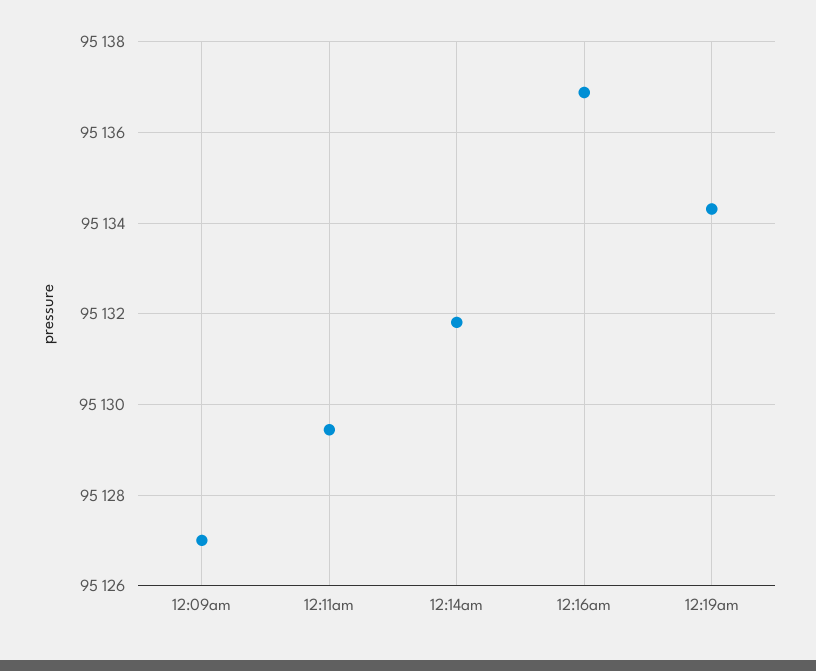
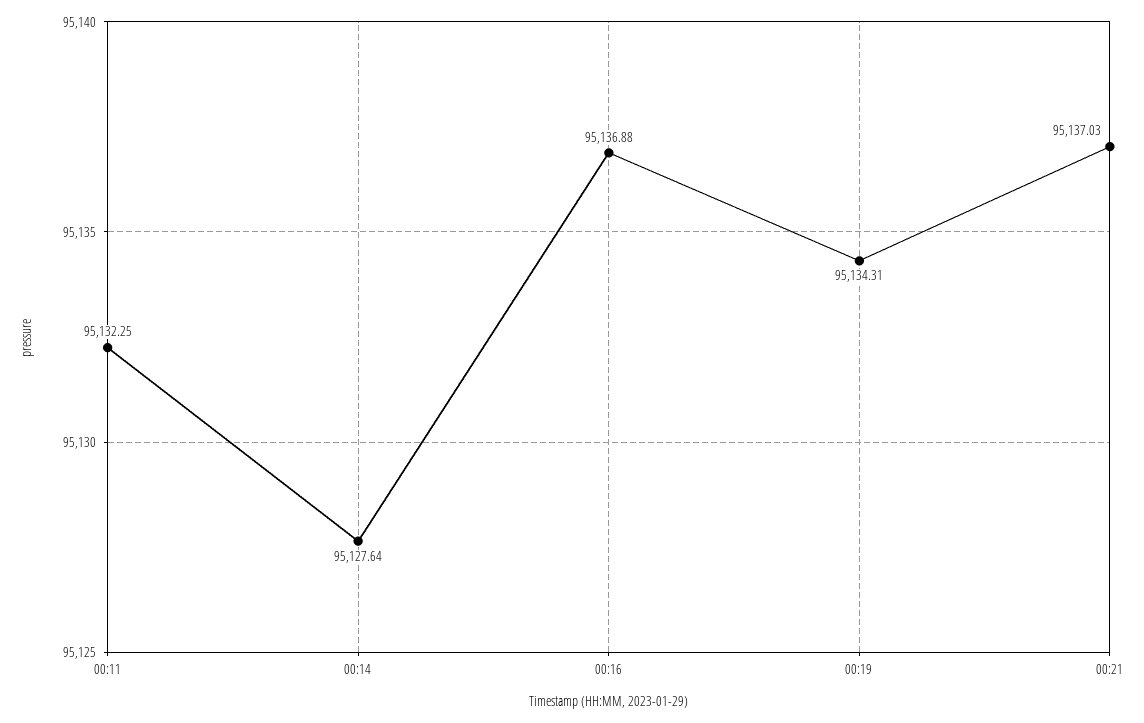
12:09am: 95127 -> none
12:11am: 95129.4 -> 95132.25
12:14am: 95131.8 -> 95127.64
00:21: none -> 95137.03

